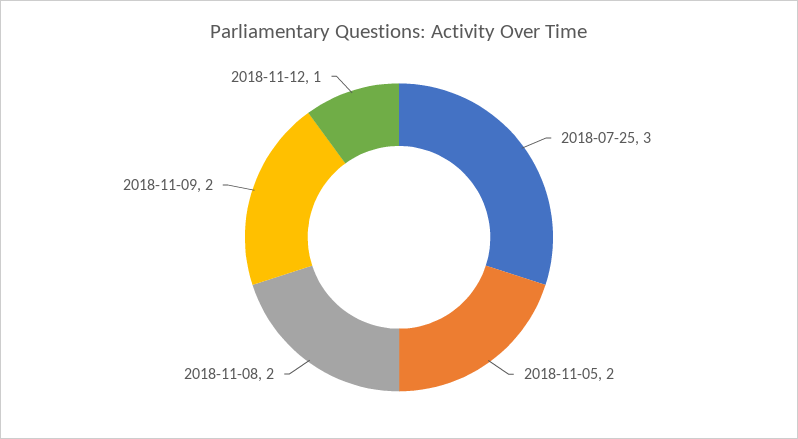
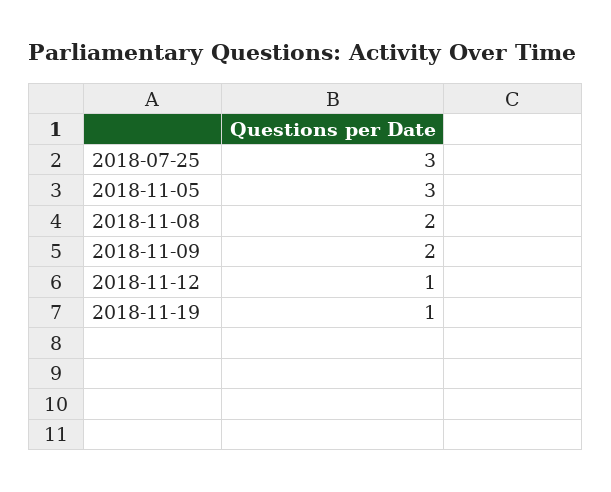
2018-11-05: 2 -> 3
2018-11-19: none -> 1

